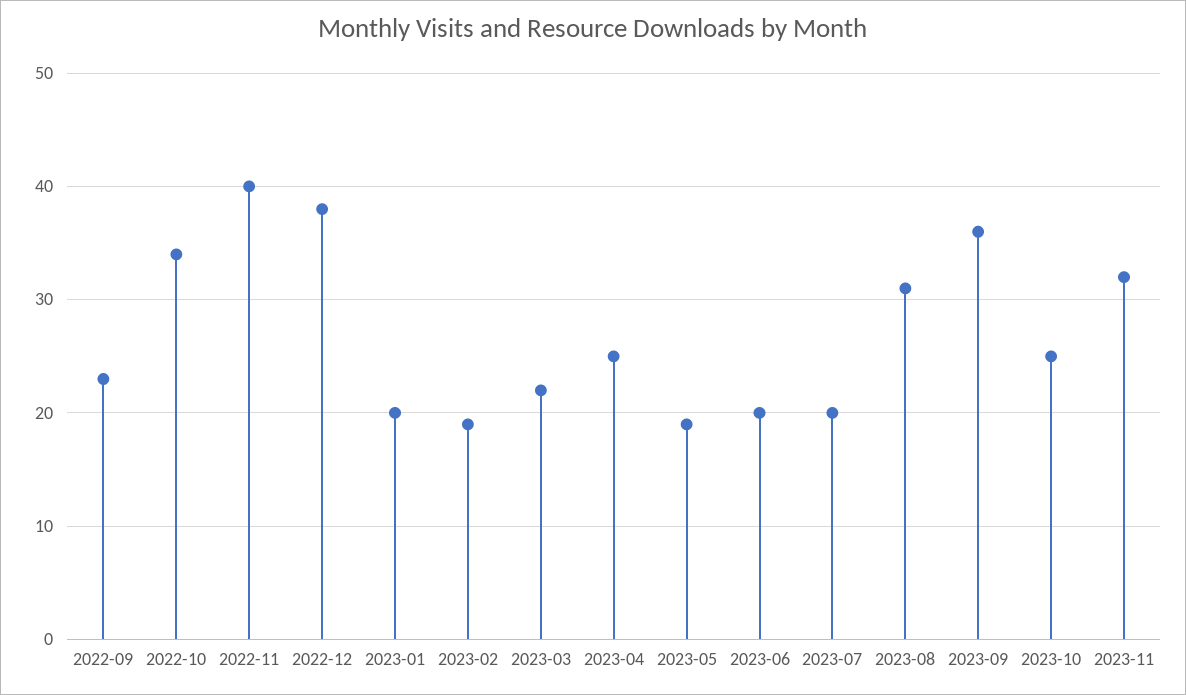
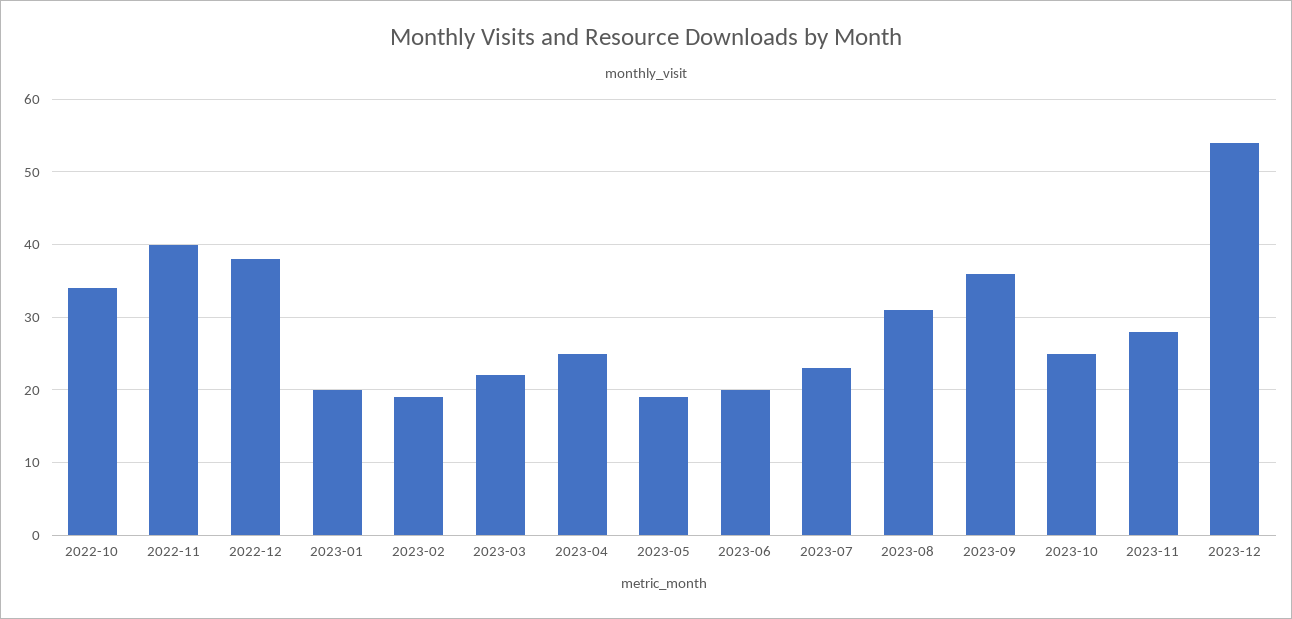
2022-09: 23 -> none
2023-07: 20 -> 23
2023-11: 32 -> 28
2023-12: none -> 54

